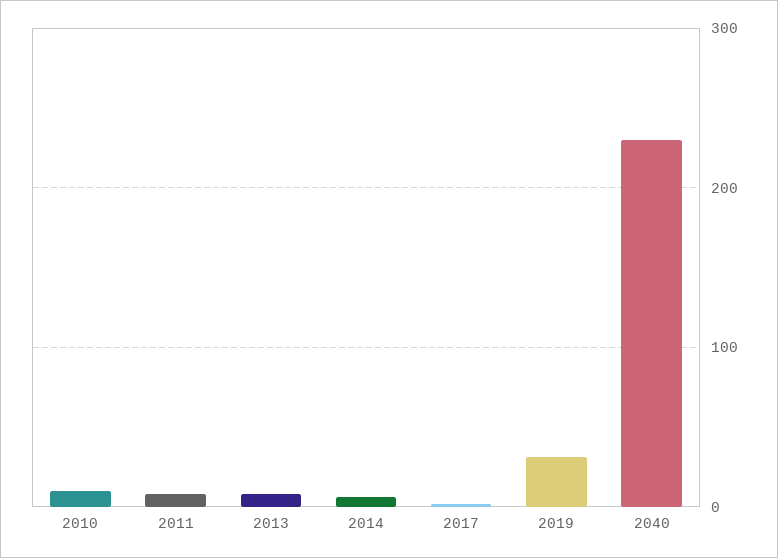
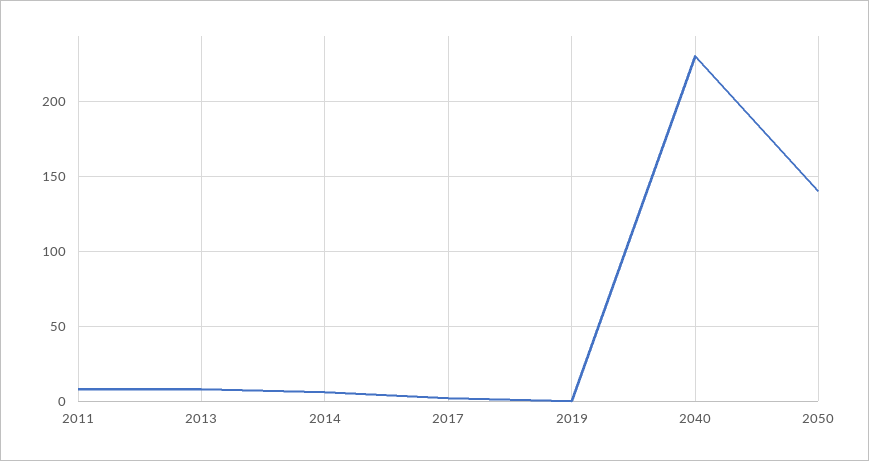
2010: 10 -> none
2019: 30 -> 0
2050: none -> 140

